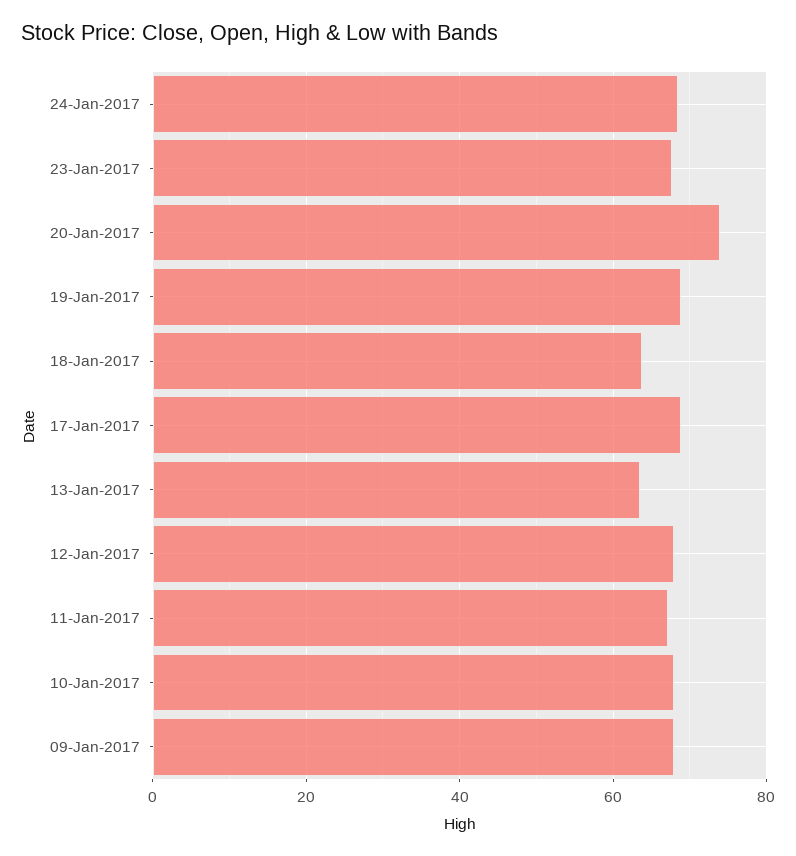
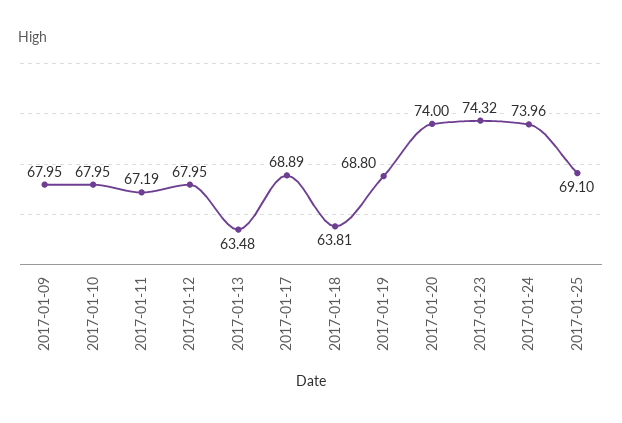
24-Jan-2017: 68 -> 73.96
23-Jan-2017: 68 -> 74.32
2017-01-25: none -> 69.1

